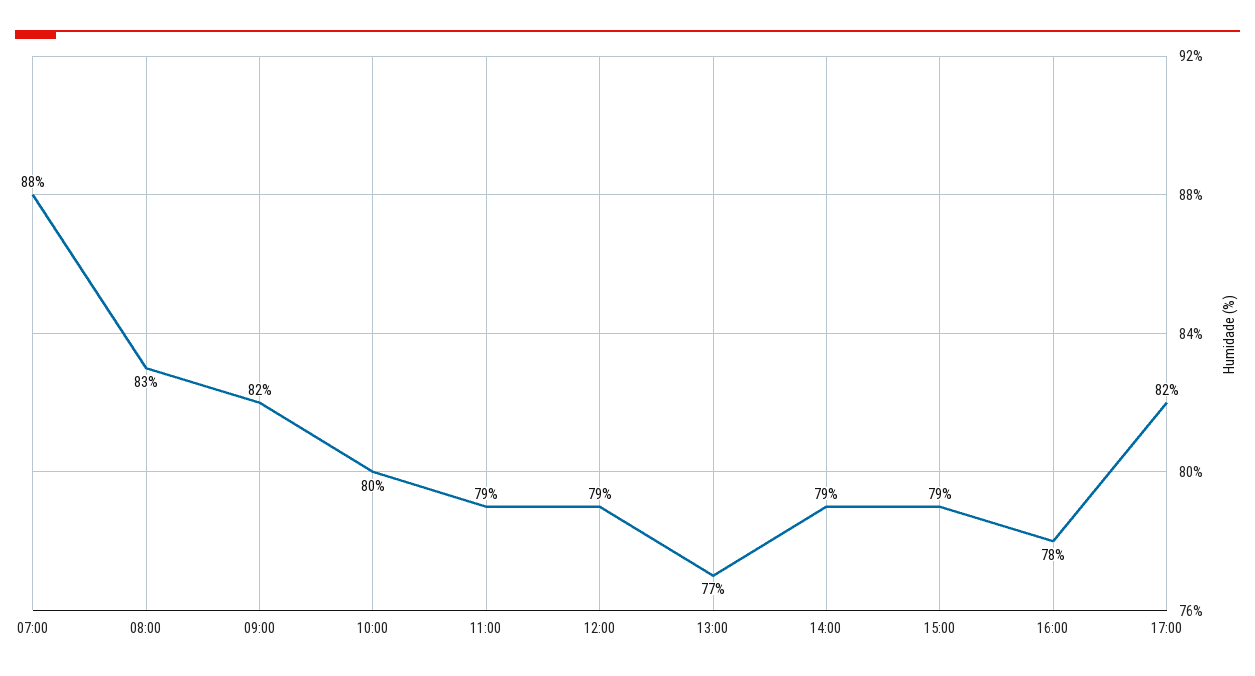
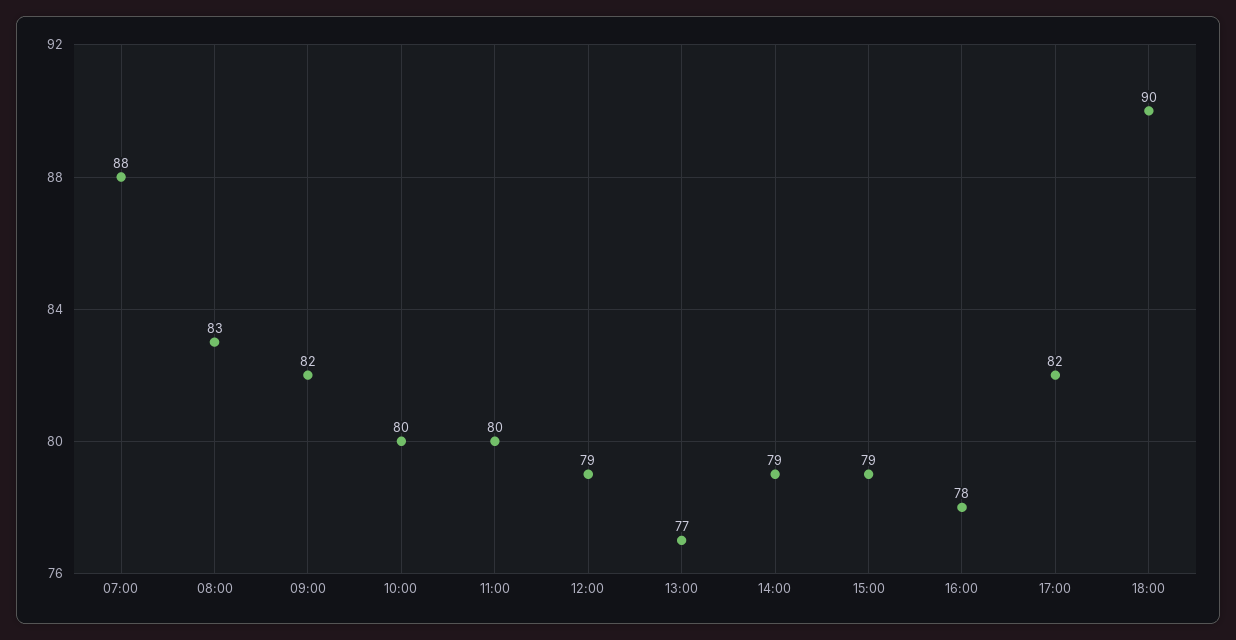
11:00: 79 -> 80
18:00: none -> 90

